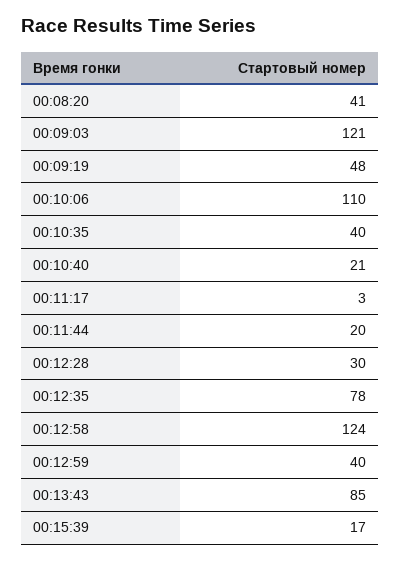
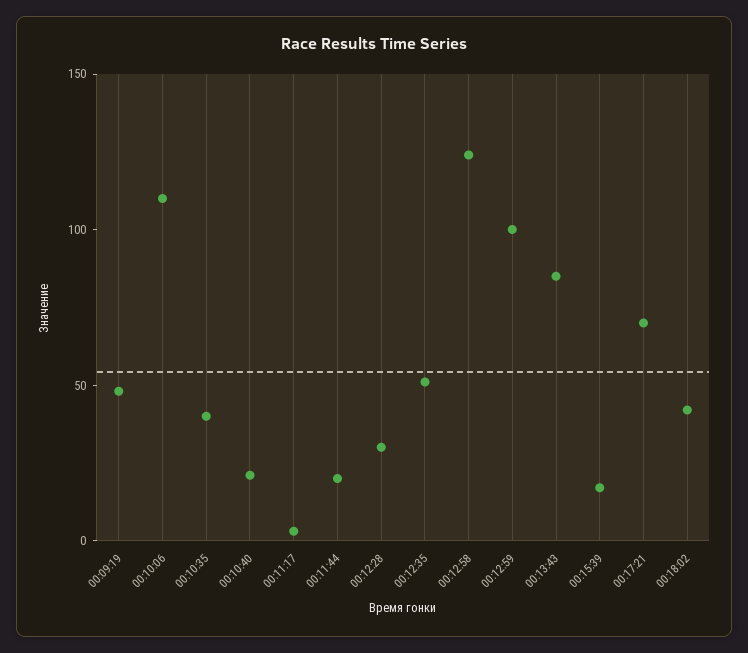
00:08:20: 41 -> none
00:09:03: 121 -> none
00:12:35: 78 -> 50
00:12:59: 40 -> 100
00:17:21: none -> 70
00:18:02: none -> 40

